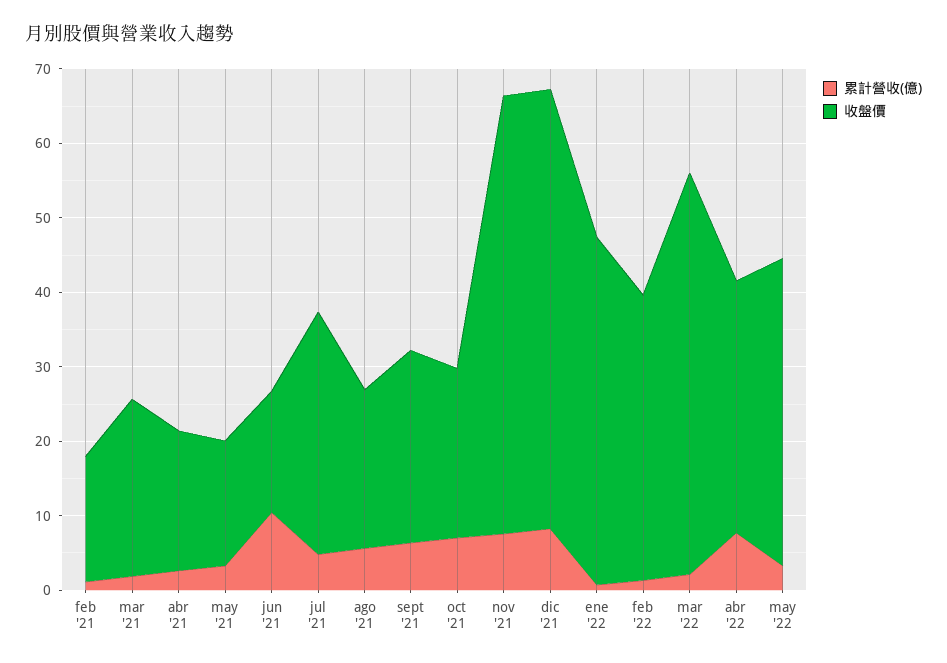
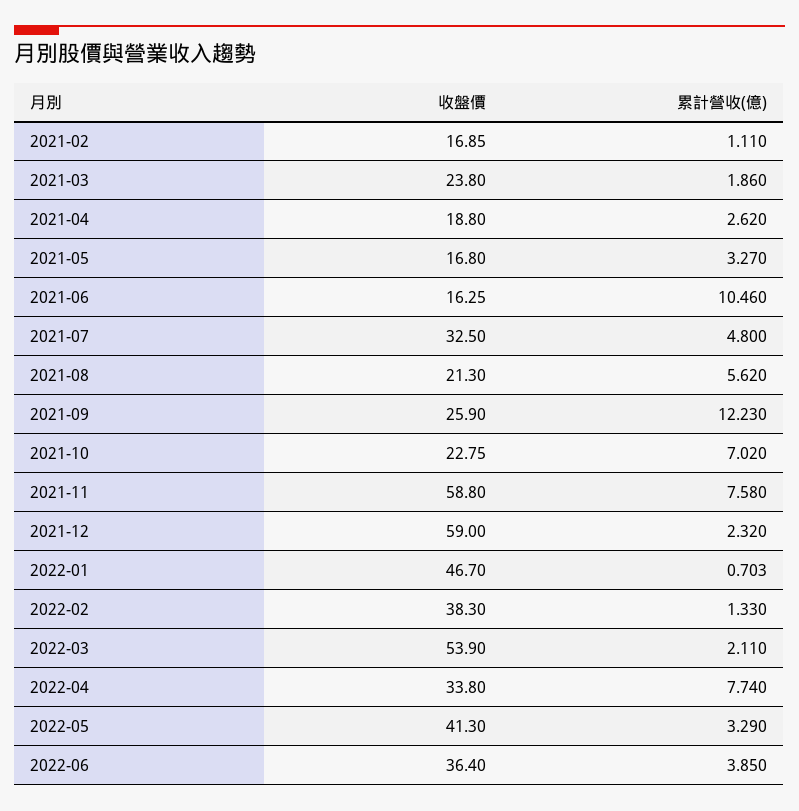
累計營收(億), sept '21: 6 -> 12.23
累計營收(億), dic '21: 8 -> 2.32
收盤價, 2022-06: none -> 36.4
累計營收(億), 2022-06: none -> 3.85

